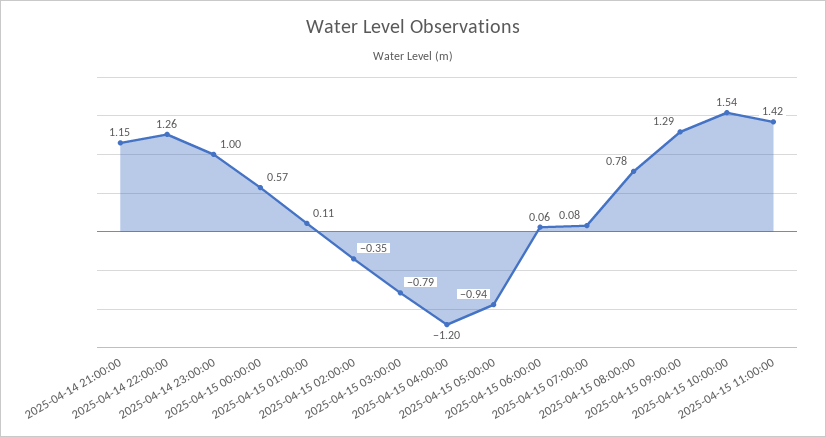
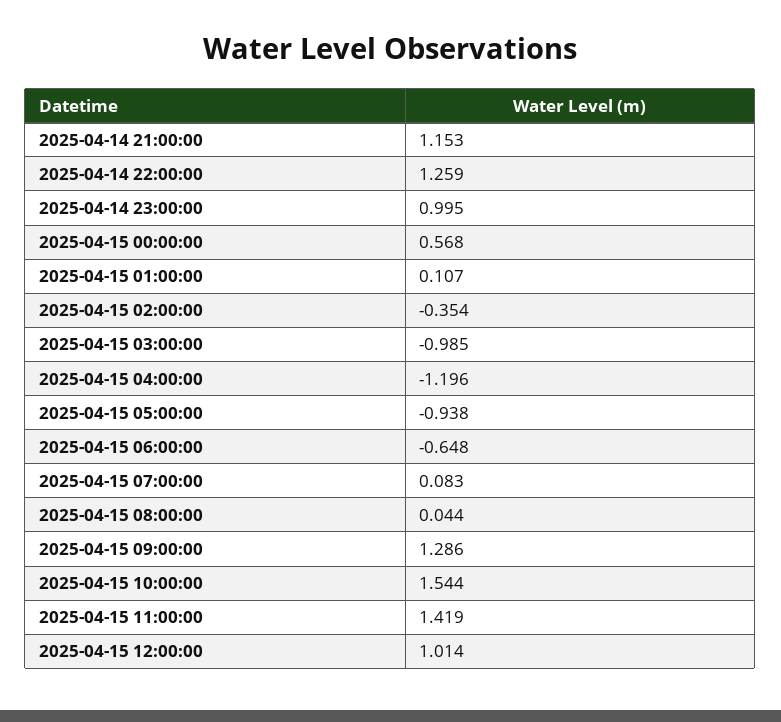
2025-04-15 03:00:00: -0.79 -> -0.985
2025-04-15 06:00:00: 0.06 -> -0.648
2025-04-15 08:00:00: 0.78 -> 0.044
2025-04-15 12:00:00: none -> 1.014

